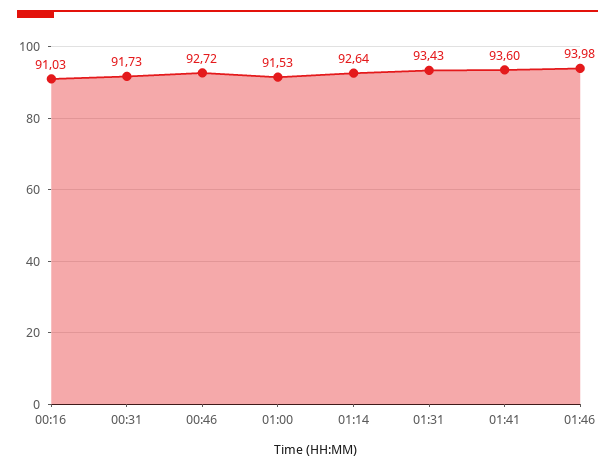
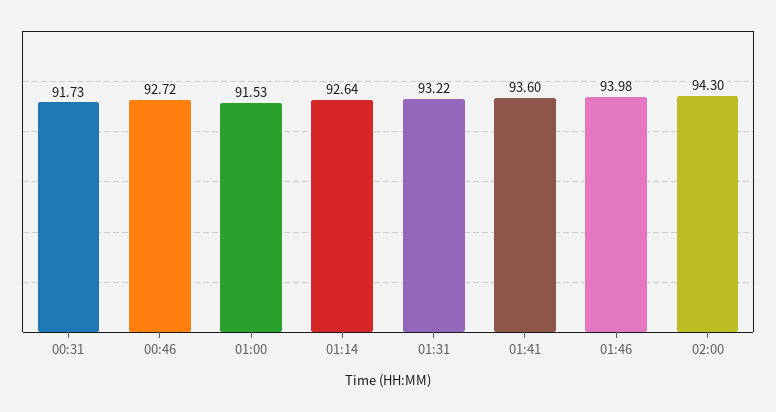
00:16: 91.03 -> none
01:31: 93.43 -> 93.22
02:00: none -> 94.3

